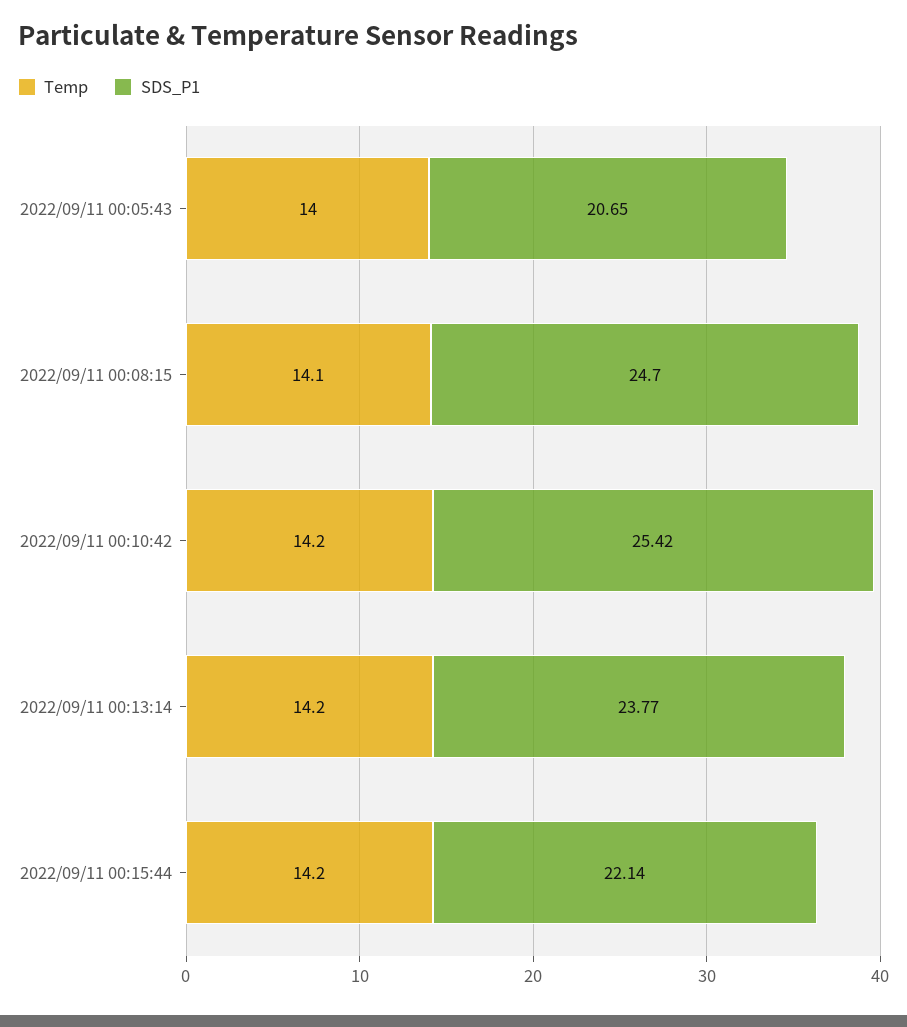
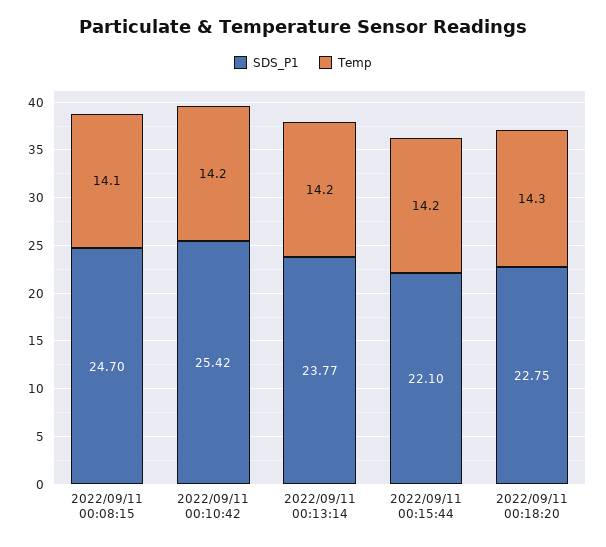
Temp, 2022/09/11 00:05:43: 14 -> none
SDS_P1, 2022/09/11 00:05:43: 20.65 -> none
SDS_P1, 2022/09/11 00:15:44: 22.14 -> 22.1
SDS_P1, 2022/09/11 00:18:20: none -> 22.75
Temp, 2022/09/11 00:18:20: none -> 14.3

